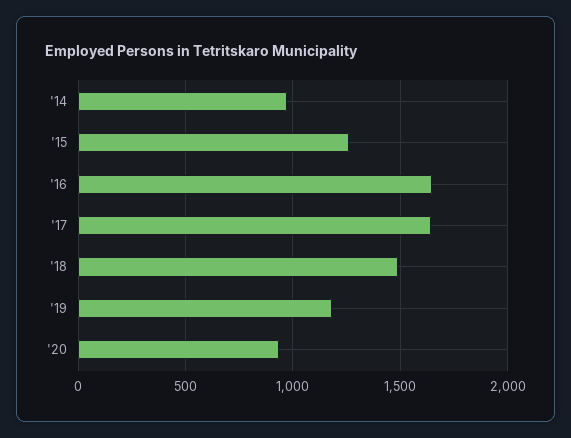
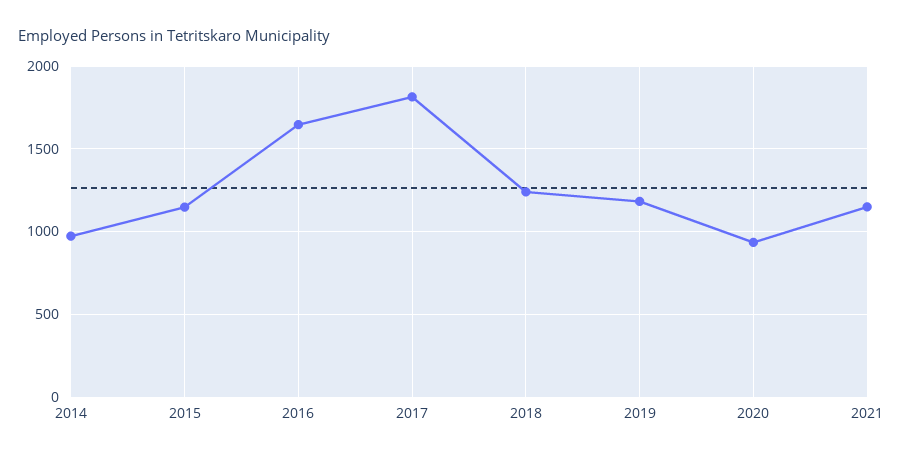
'15: 1250 -> 1150
'17: 1650 -> 1800
'18: 1500 -> 1250
2021: none -> 1150

